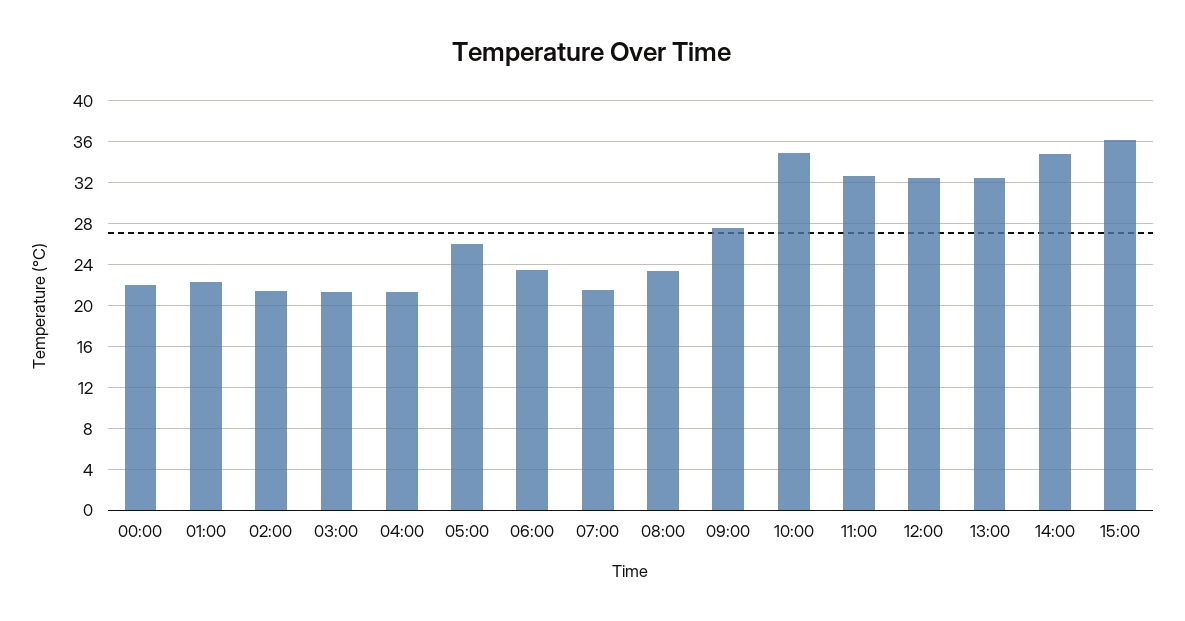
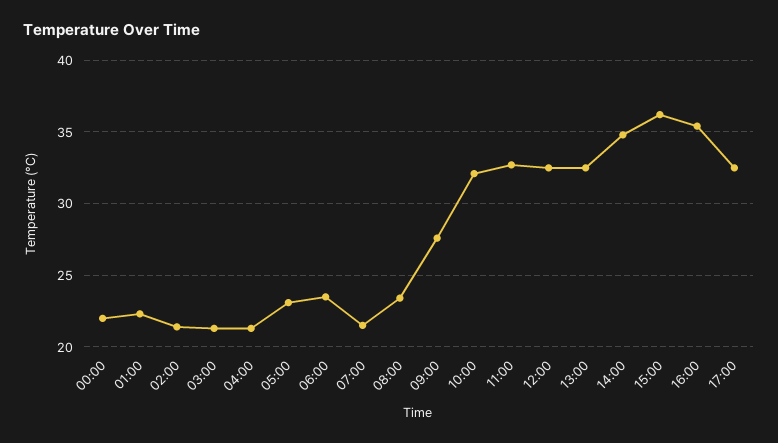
05:00: 26 -> 23
10:00: 35 -> 32
16:00: none -> 35.5
17:00: none -> 32.5

